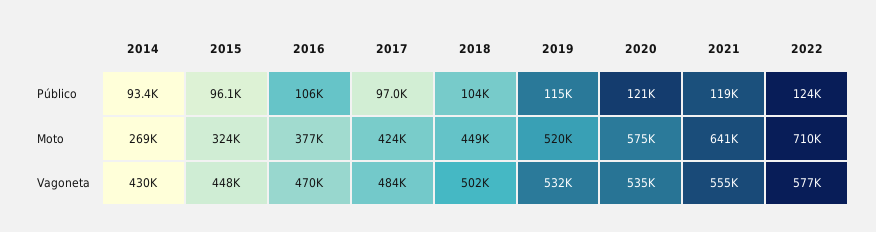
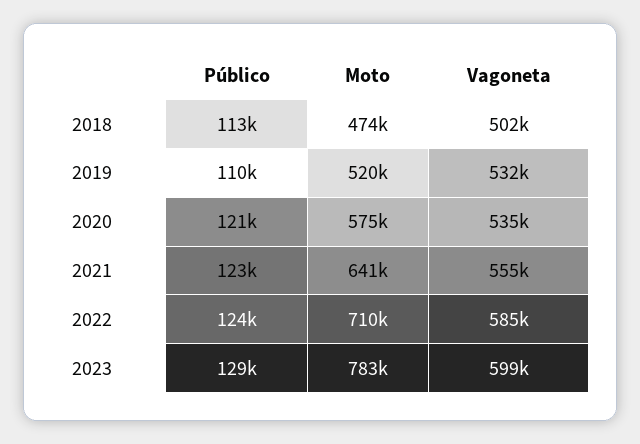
2014, Público: 93400 -> none
2015, Público: 96100 -> none
2016, Público: 106000 -> none
2017, Público: 97000 -> none
2018, Público: 104000 -> 113000
2019, Público: 115000 -> 110000
2021, Público: 119000 -> 123000
2014, Moto: 269000 -> none
2015, Moto: 324000 -> none
2016, Moto: 377000 -> none
2017, Moto: 424000 -> none
2018, Moto: 449000 -> 474000
2014, Vagoneta: 430000 -> none
2015, Vagoneta: 448000 -> none
2016, Vagoneta: 470000 -> none
2017, Vagoneta: 484000 -> none
2022, Vagoneta: 577000 -> 585000
2023, Público: none -> 129000
2023, Moto: none -> 783000
2023, Vagoneta: none -> 599000

